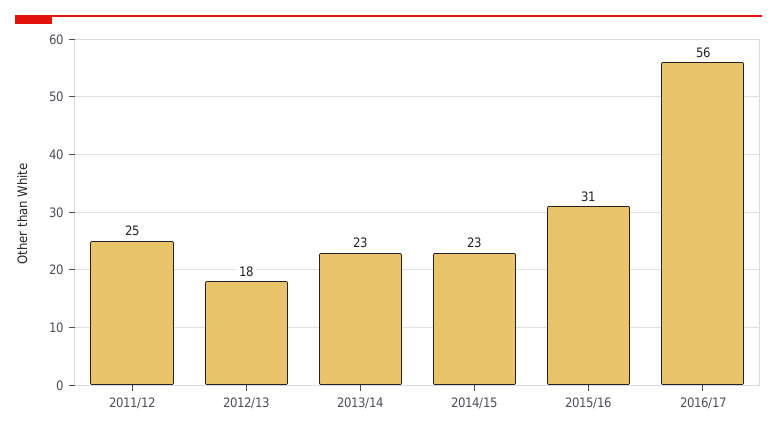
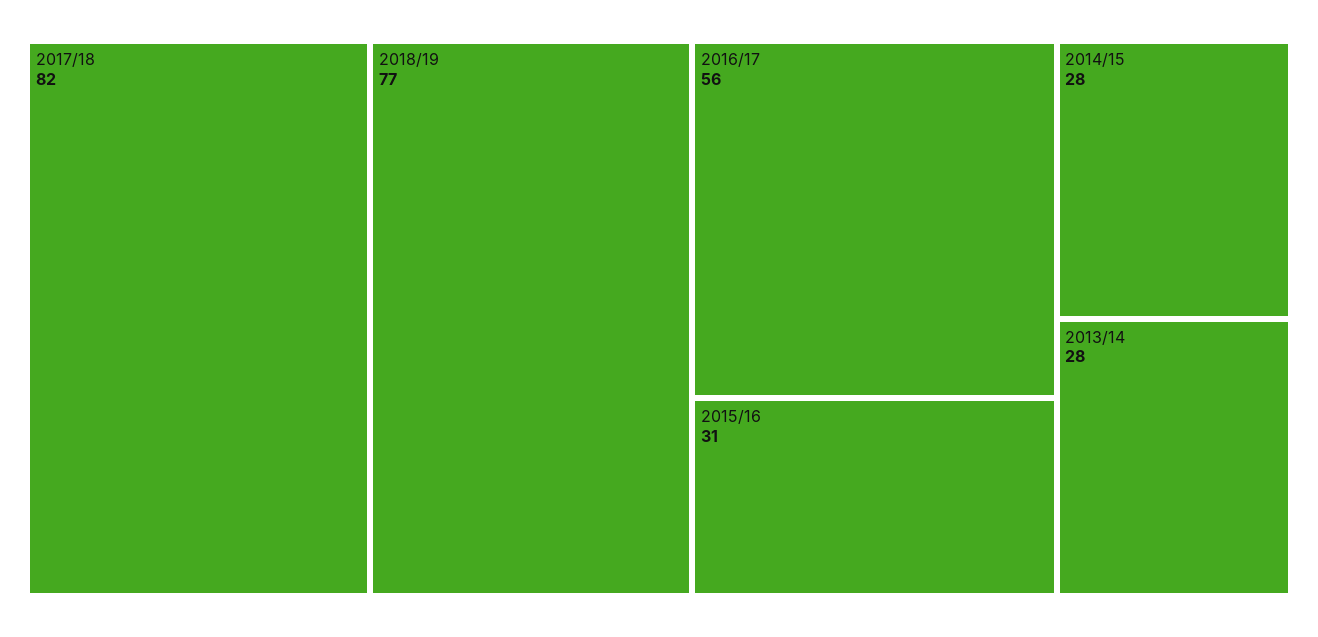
2011/12: 25 -> none
2012/13: 18 -> none
2013/14: 23 -> 28
2014/15: 23 -> 28
2017/18: none -> 82
2018/19: none -> 77

